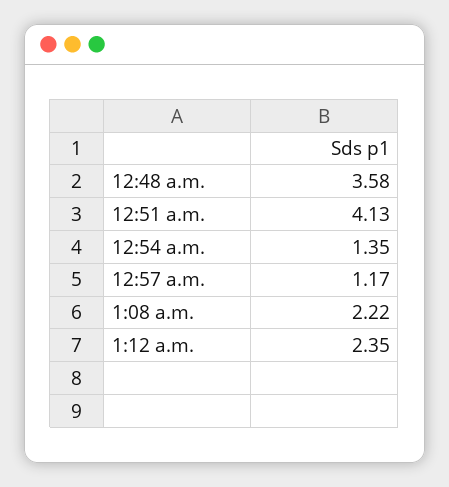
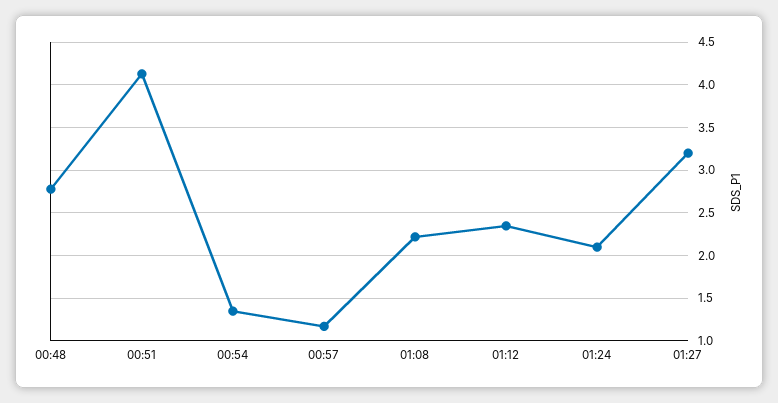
12:48 a.m.: 3.58 -> 2.8
01:24: none -> 2.1
01:27: none -> 3.2

